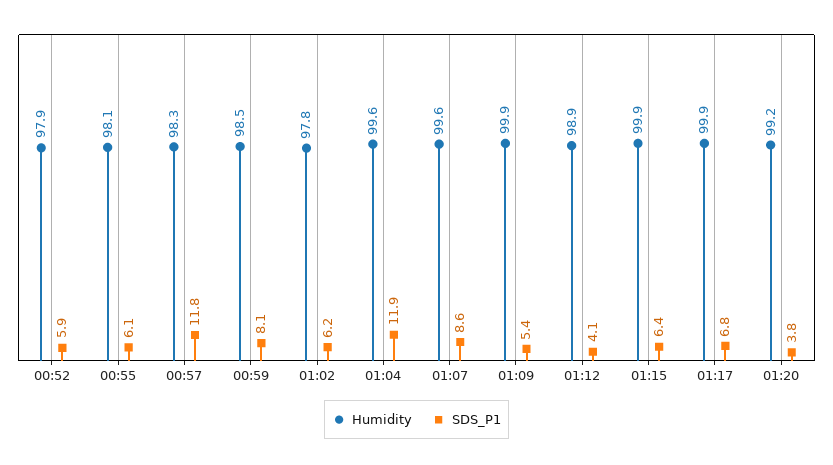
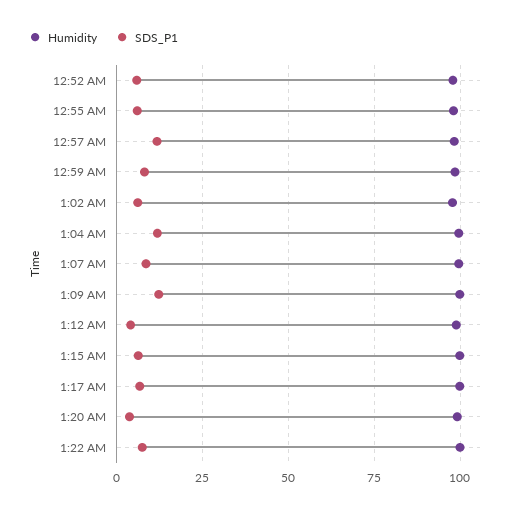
SDS_P1, 01:09: 5.4 -> 12.5
Humidity, 1:22 AM: none -> 100
SDS_P1, 1:22 AM: none -> 7.5

